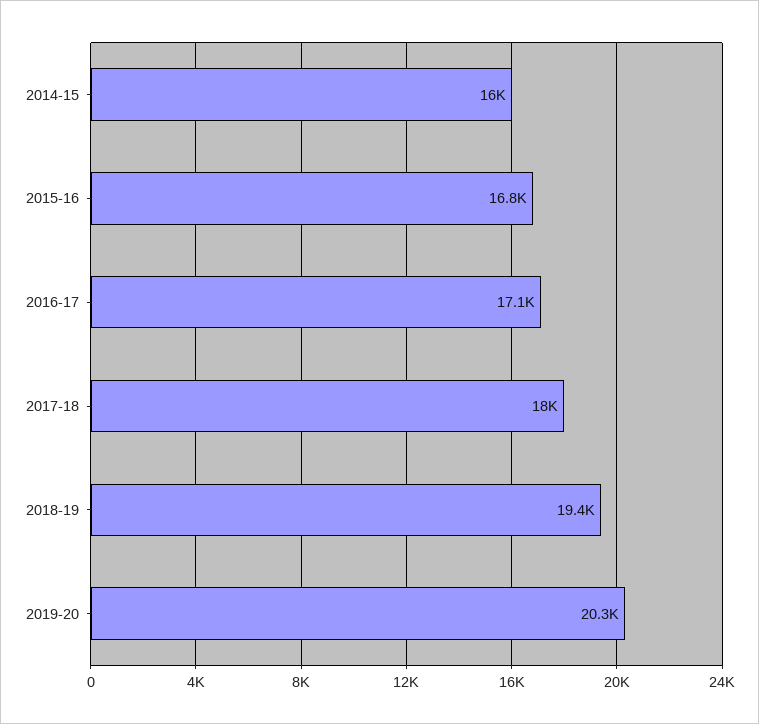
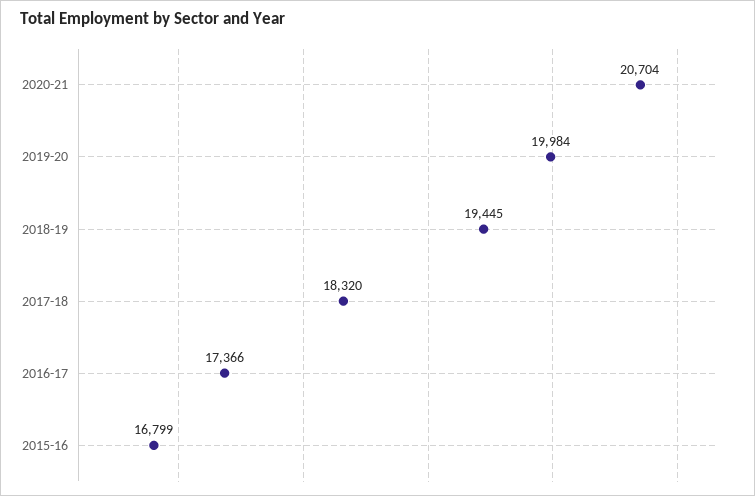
2014-15: 16000 -> none
2016-17: 17100 -> 17366
2017-18: 18000 -> 18320
2019-20: 20300 -> 19984
2020-21: none -> 20704

